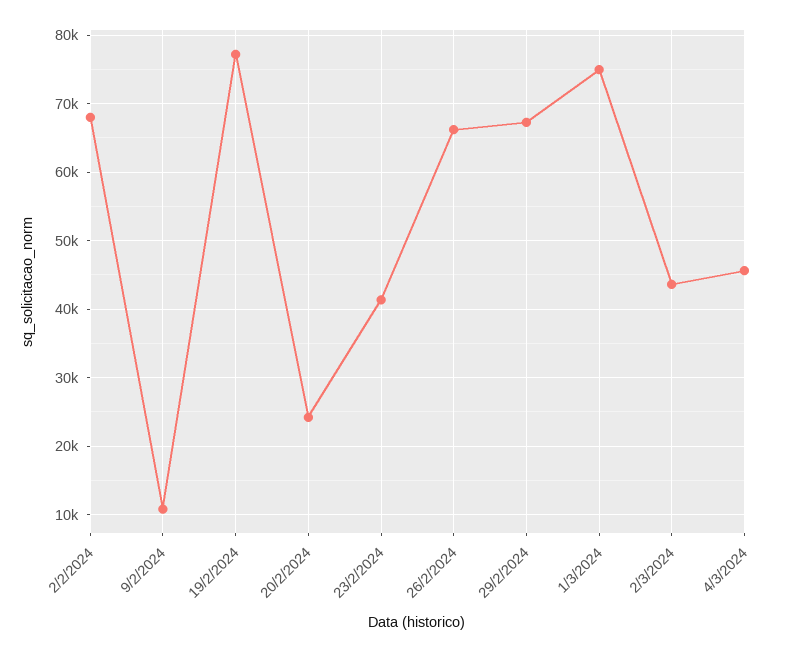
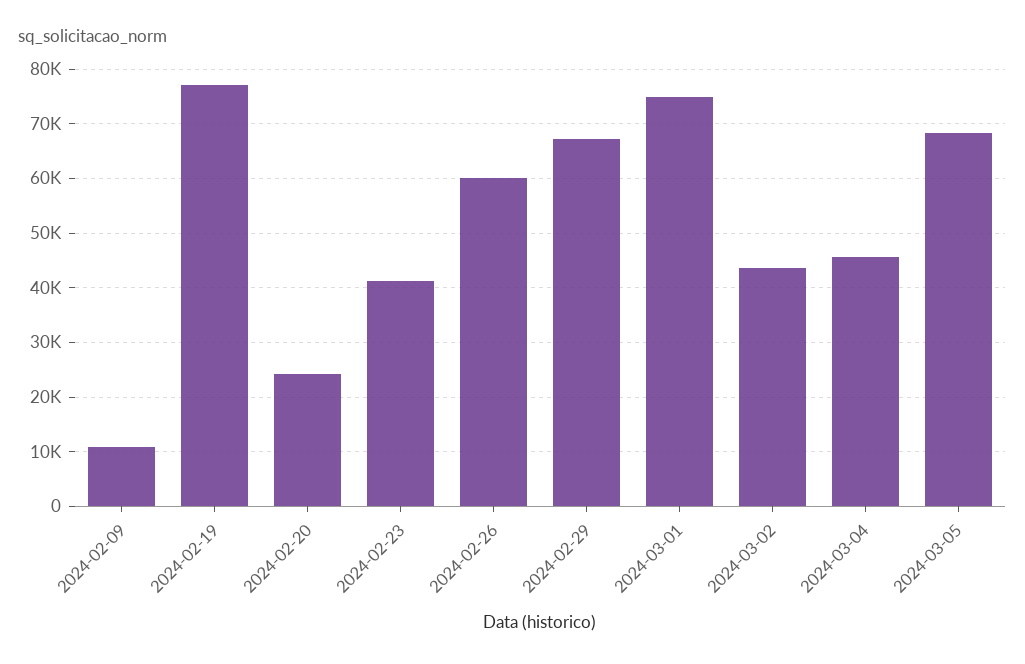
2/2/2024: 68000 -> none
26/2/2024: 66000 -> 60000
2024-03-05: none -> 68000

